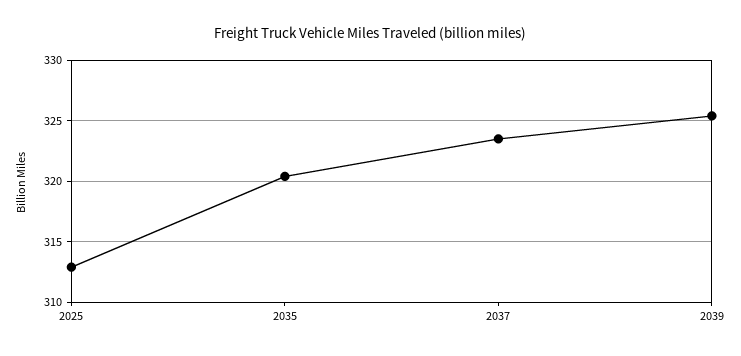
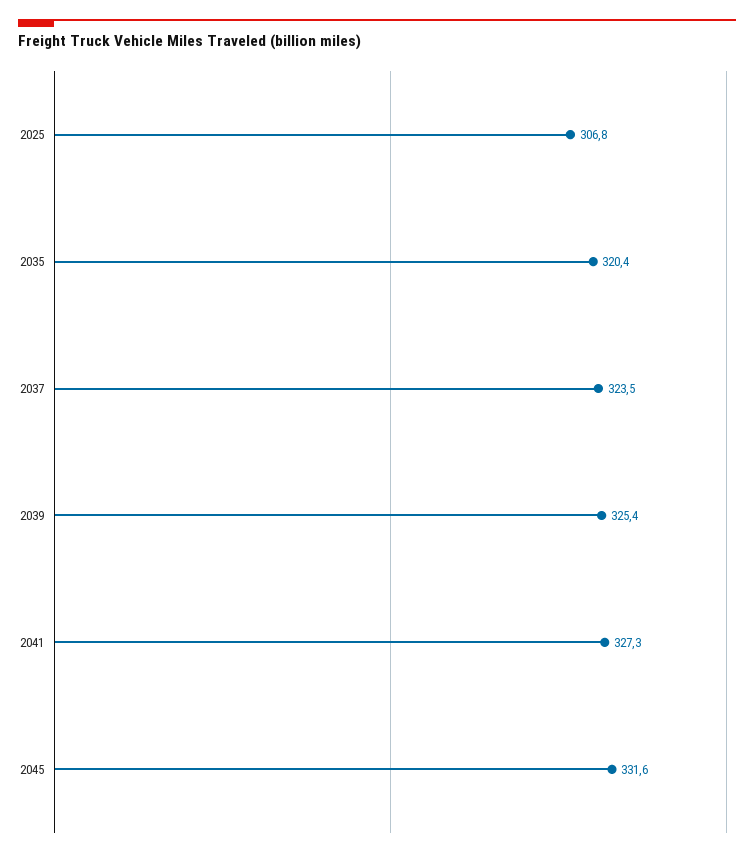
2025: 313 -> 306.8
2041: none -> 327.3
2045: none -> 331.6

